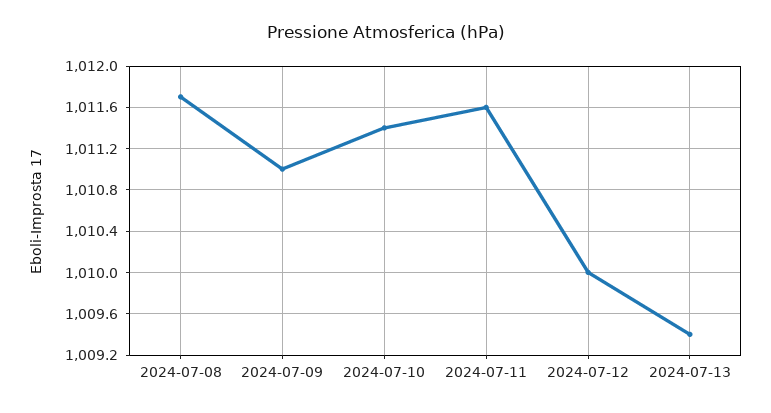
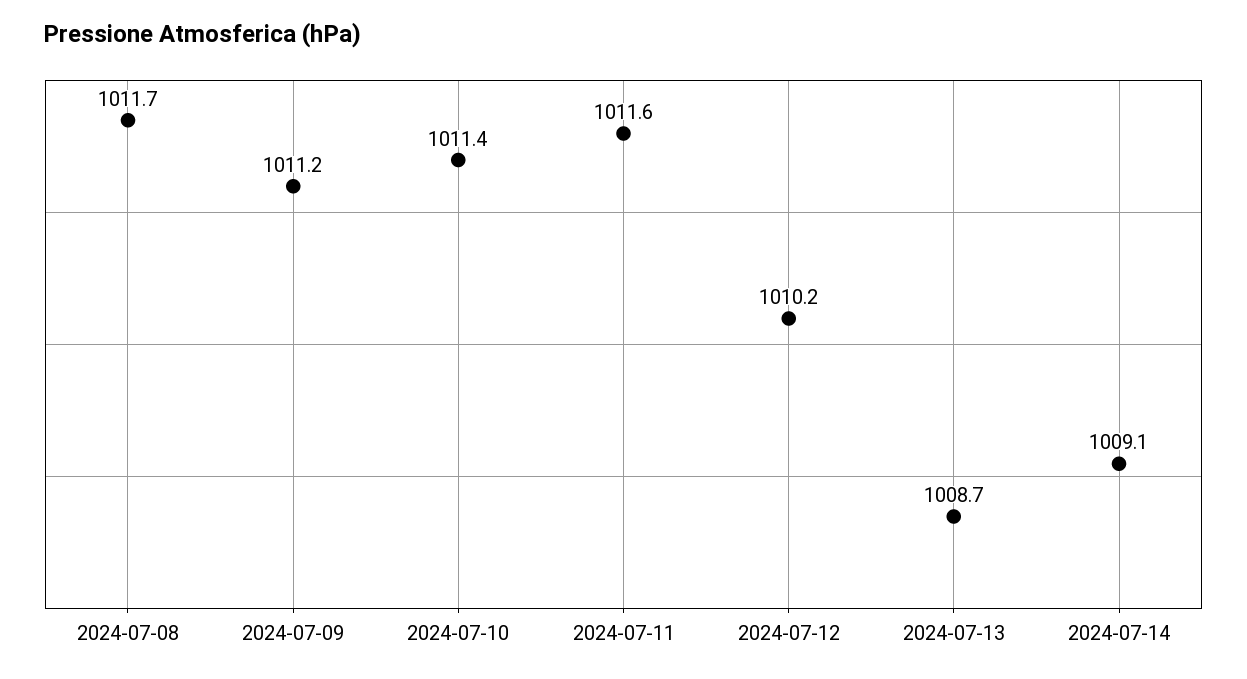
2024-07-09: 1011 -> 1011.2
2024-07-12: 1010 -> 1010.2
2024-07-13: 1009.4 -> 1008.7
2024-07-14: none -> 1009.1

